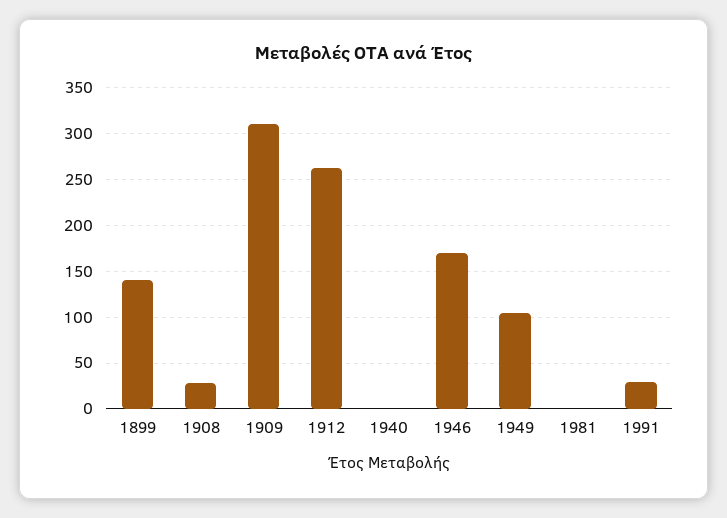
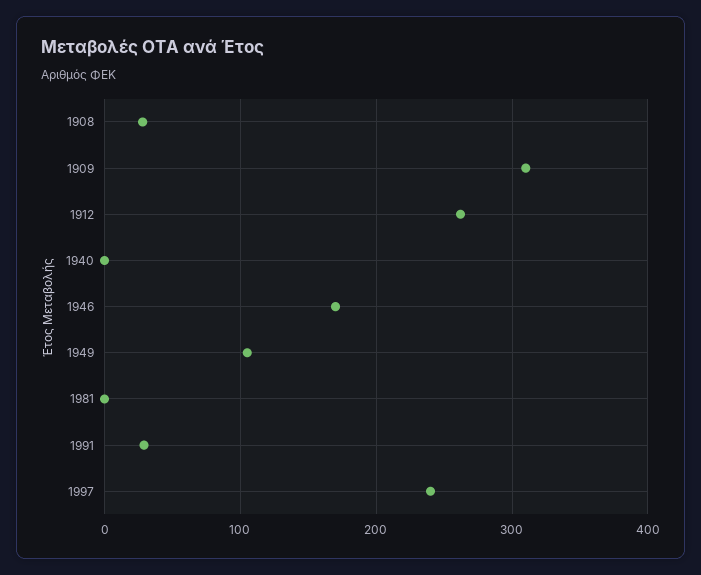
1899: 140 -> none
1997: none -> 240

